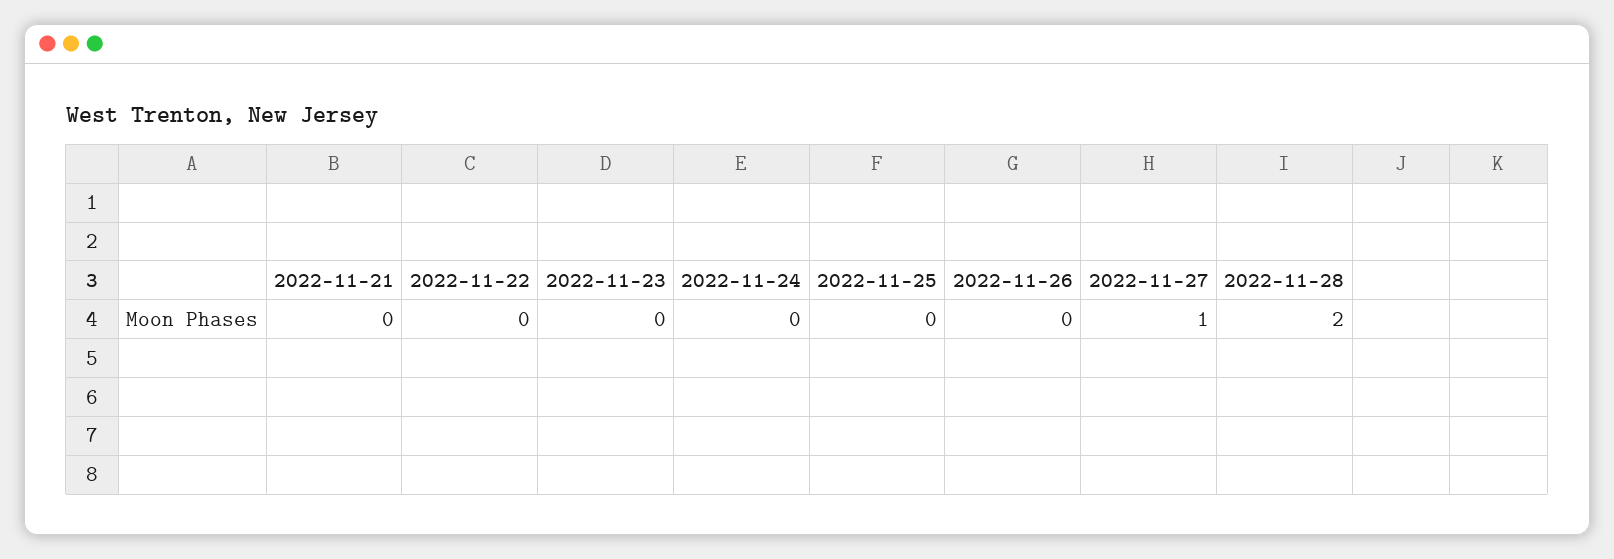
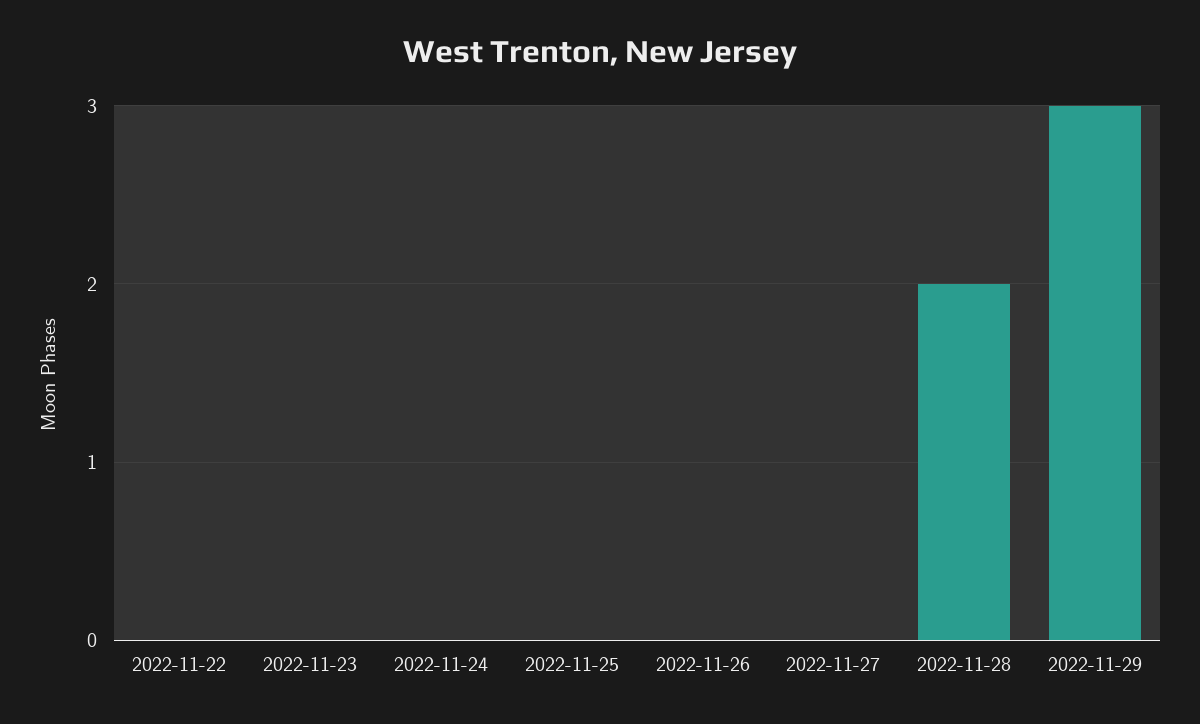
2022-11-21: 0 -> none
2022-11-27: 1 -> 0
2022-11-29: none -> 3

